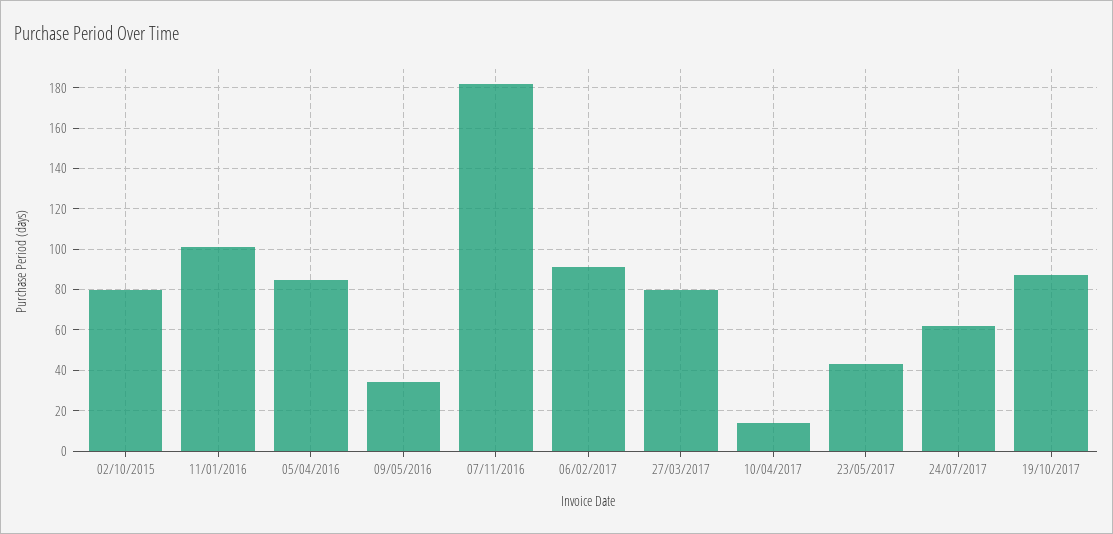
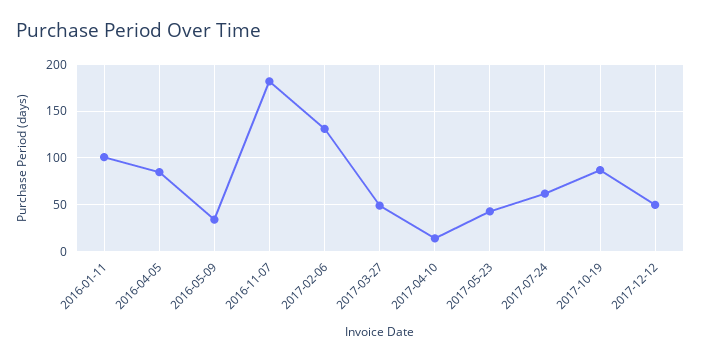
02/10/2015: 80 -> none
06/02/2017: 90 -> 130
27/03/2017: 80 -> 50
2017-12-12: none -> 50

